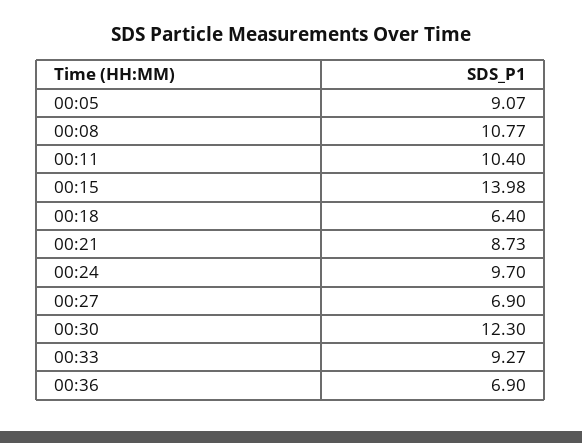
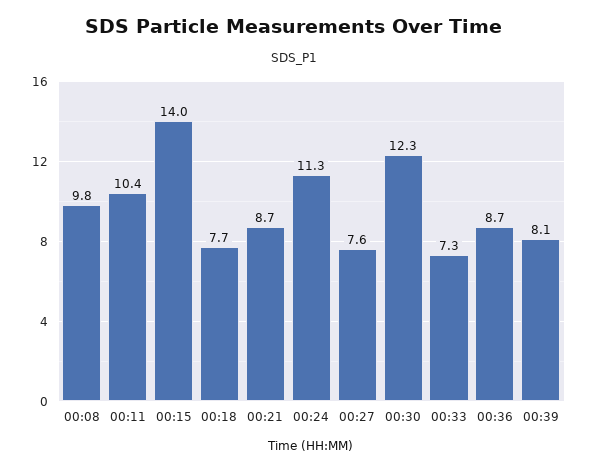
00:05: 9.07 -> none
00:08: 10.77 -> 9.8
00:18: 6.4 -> 7.7
00:24: 9.7 -> 11.3
00:27: 6.9 -> 7.6
00:33: 9.27 -> 7.3
00:36: 6.9 -> 8.7
00:39: none -> 8.1

